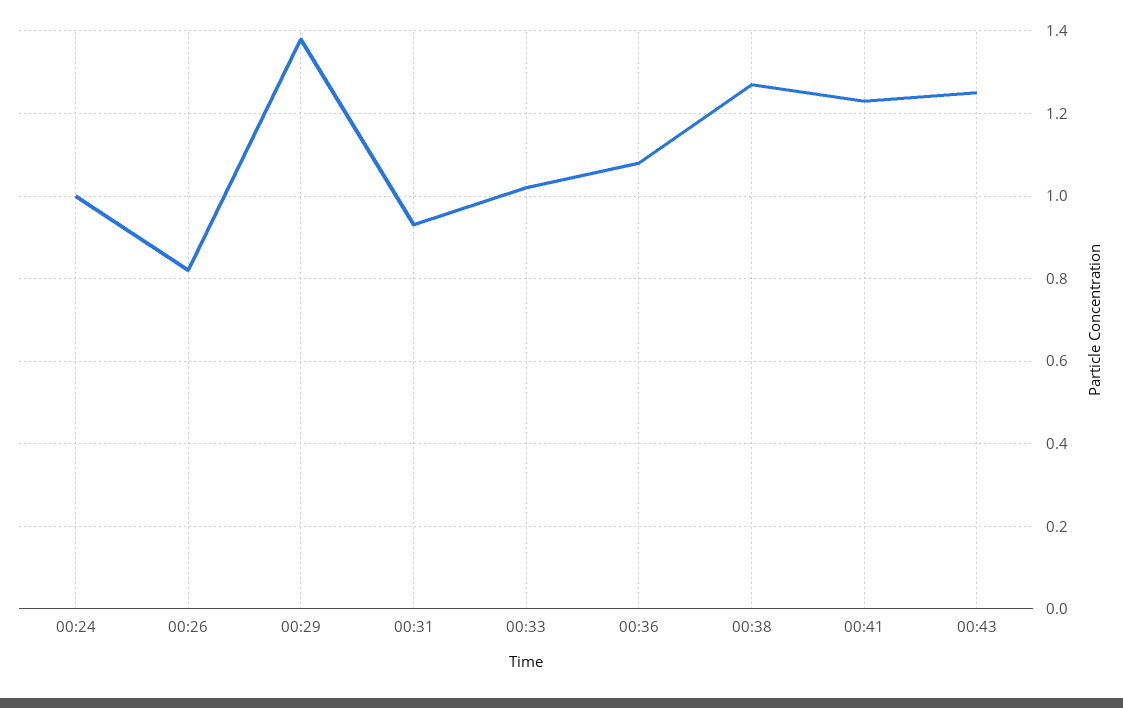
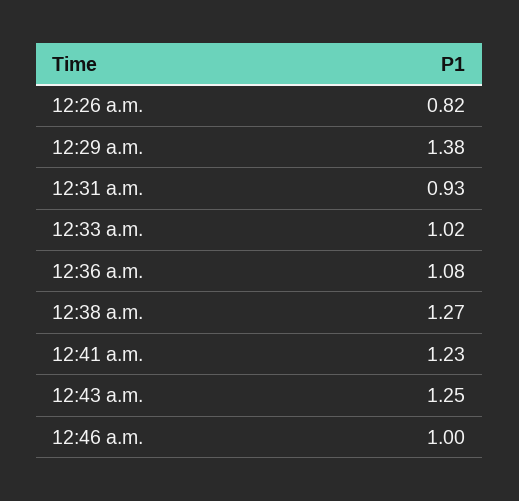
00:24: 1 -> none
12:46 a.m.: none -> 1

